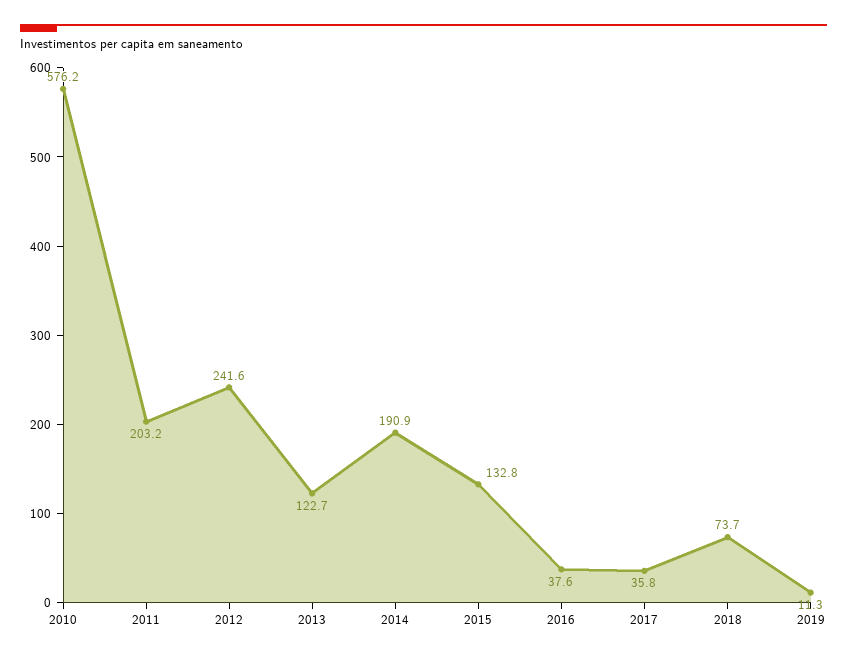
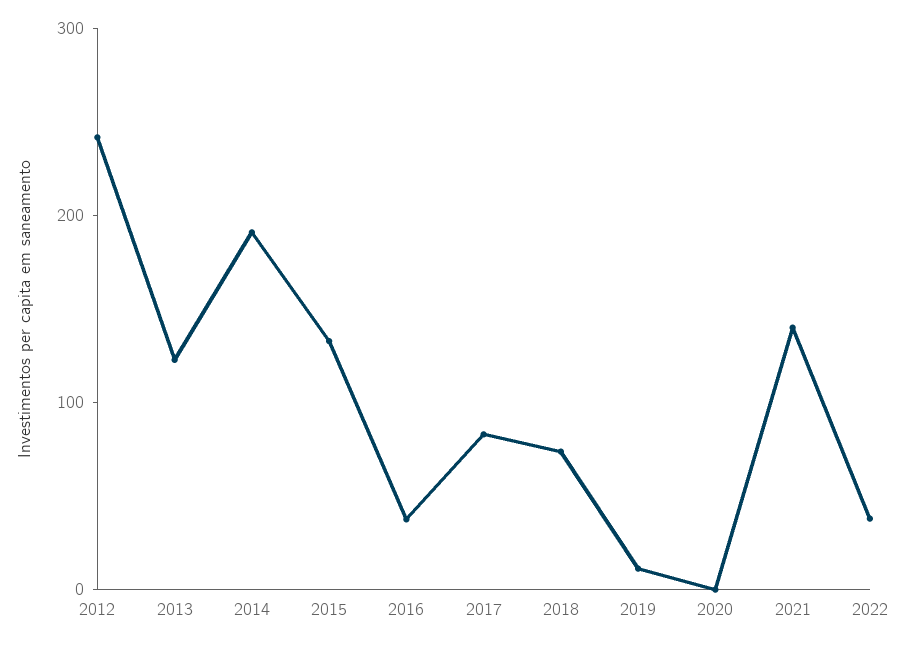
2010: 576.2 -> none
2011: 203.2 -> none
2017: 35.8 -> 80
2020: none -> 0
2021: none -> 140
2022: none -> 40

